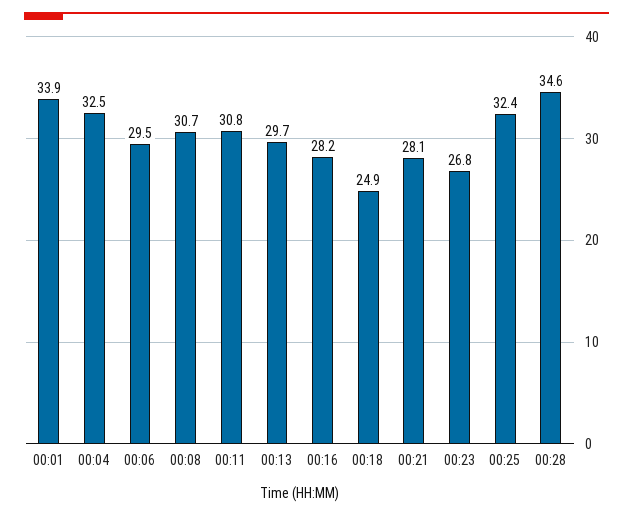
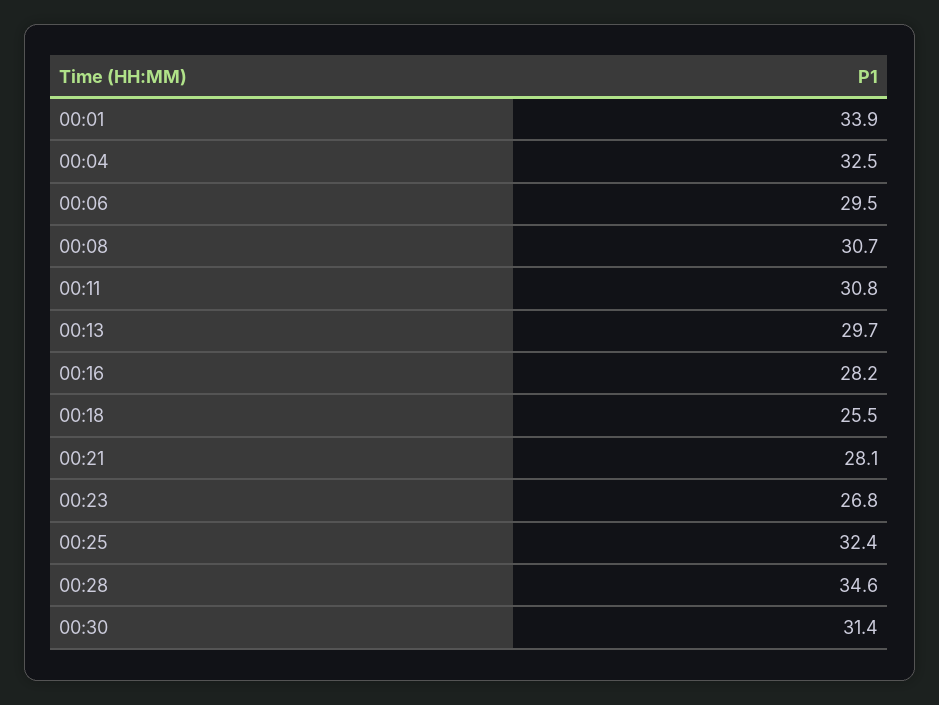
00:18: 24.9 -> 25.5
00:30: none -> 31.4

